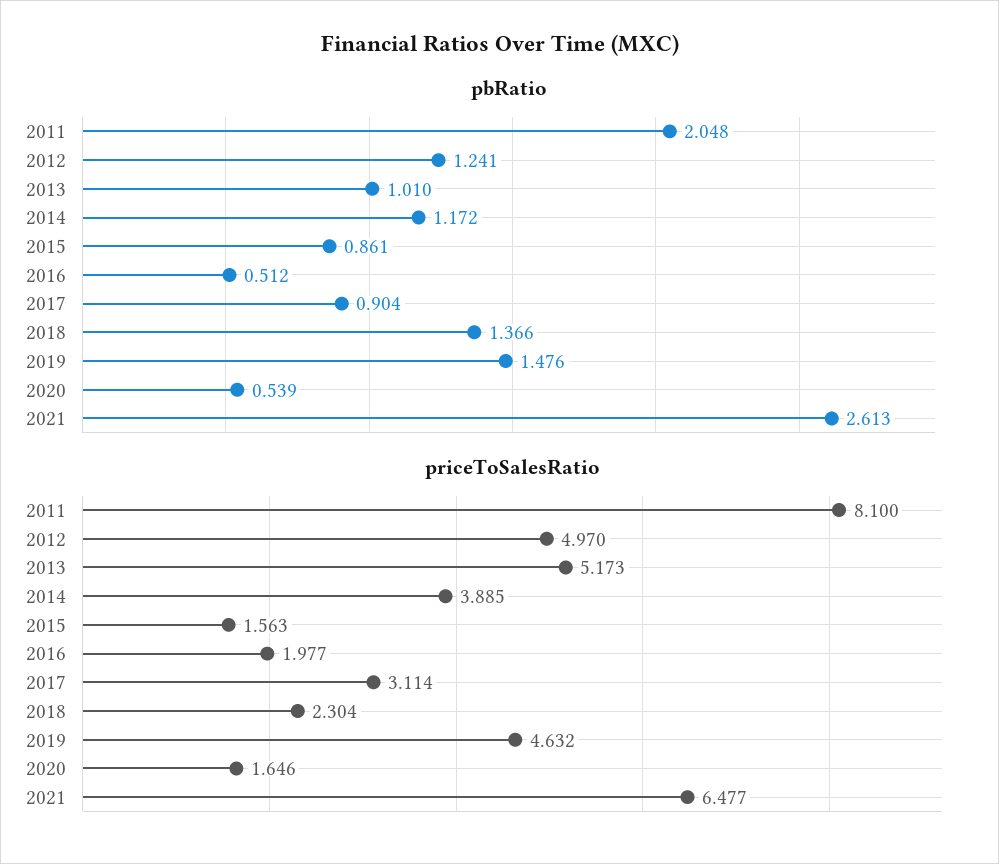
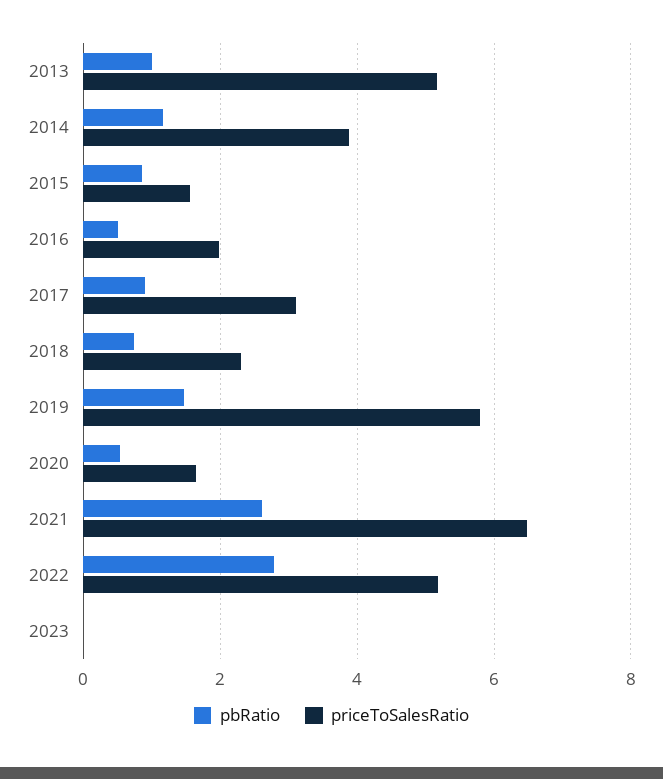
pbRatio, 2011: 2.048 -> none
pbRatio, 2012: 1.241 -> none
pbRatio, 2018: 1.366 -> 0.8
priceToSalesRatio, 2011: 8.1 -> none
priceToSalesRatio, 2012: 4.97 -> none
priceToSalesRatio, 2019: 4.632 -> 5.8
pbRatio, 2022: none -> 2.8
priceToSalesRatio, 2022: none -> 5.2
pbRatio, 2023: none -> 0
priceToSalesRatio, 2023: none -> 0

